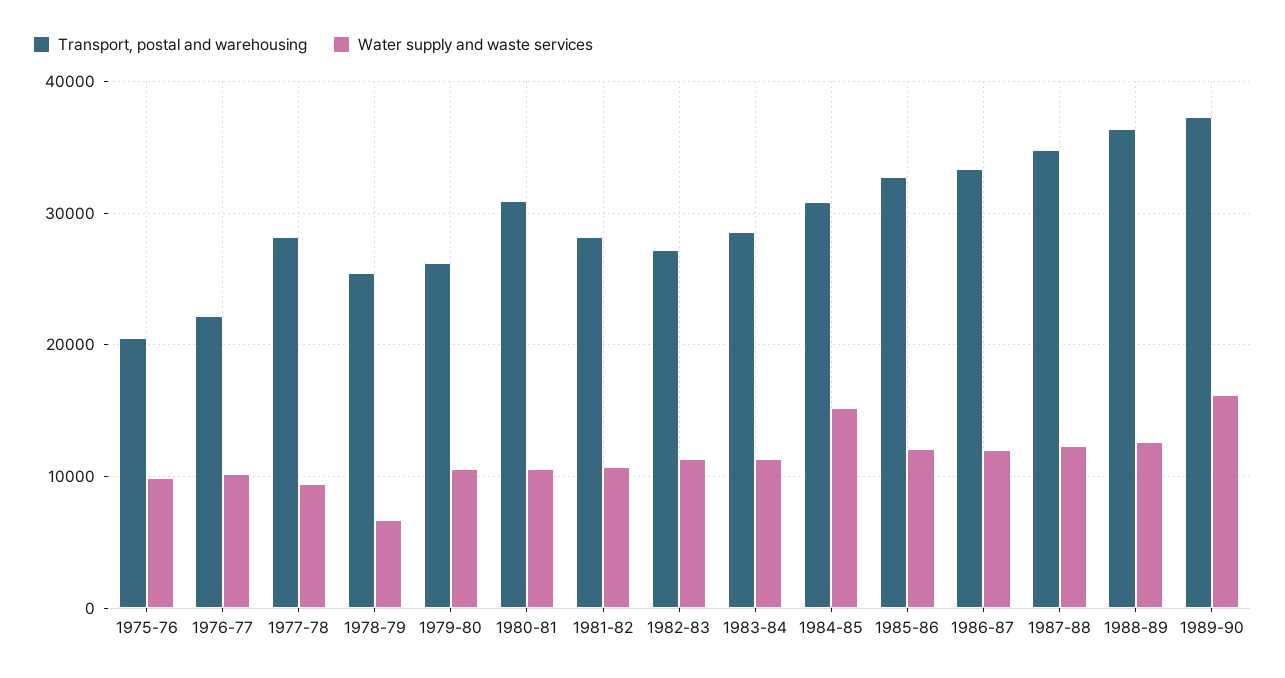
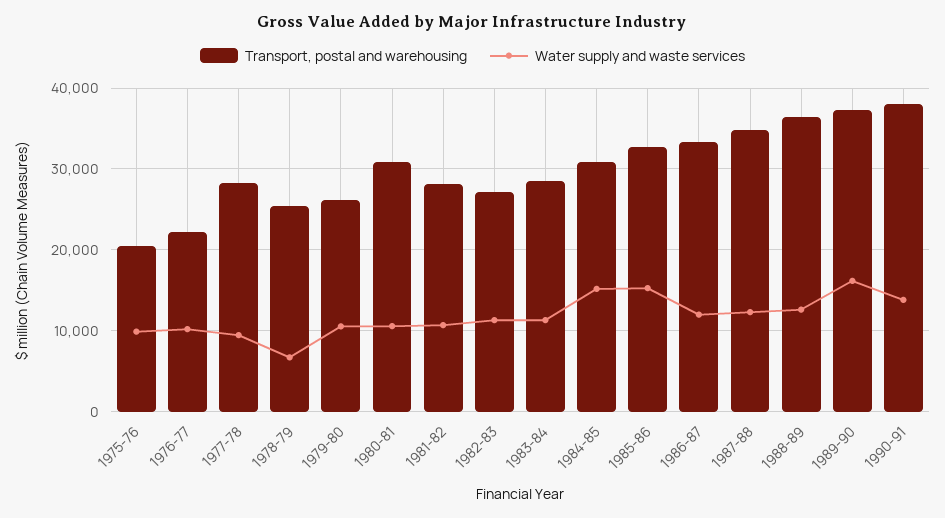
Water supply and waste services, 1985-86: 12000 -> 15000
Transport, postal and warehousing, 1990-91: none -> 38000
Water supply and waste services, 1990-91: none -> 14000

